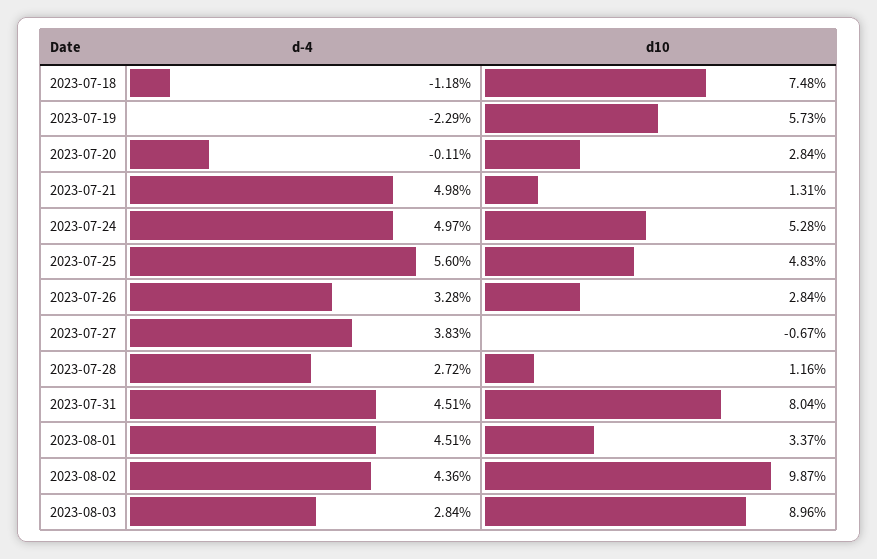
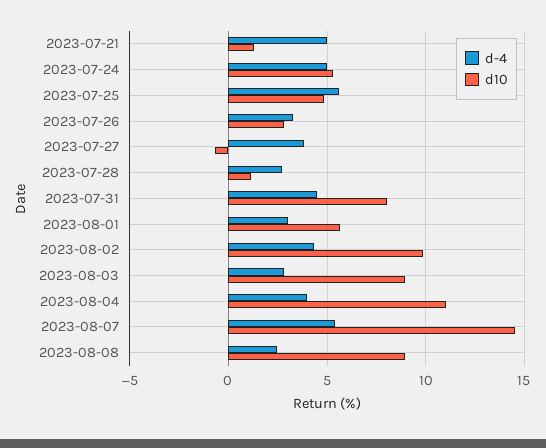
d-4, 2023-07-18: -1.18 -> none
d10, 2023-07-18: 7.48 -> none
d-4, 2023-07-19: -2.29 -> none
d10, 2023-07-19: 5.73 -> none
d-4, 2023-07-20: -0.11 -> none
d10, 2023-07-20: 2.84 -> none
d-4, 2023-08-01: 4.51 -> 3
d10, 2023-08-01: 3.37 -> 5.5
d-4, 2023-08-04: none -> 4
d10, 2023-08-04: none -> 11
d-4, 2023-08-07: none -> 5.5
d10, 2023-08-07: none -> 14.5
d-4, 2023-08-08: none -> 2.5
d10, 2023-08-08: none -> 9

